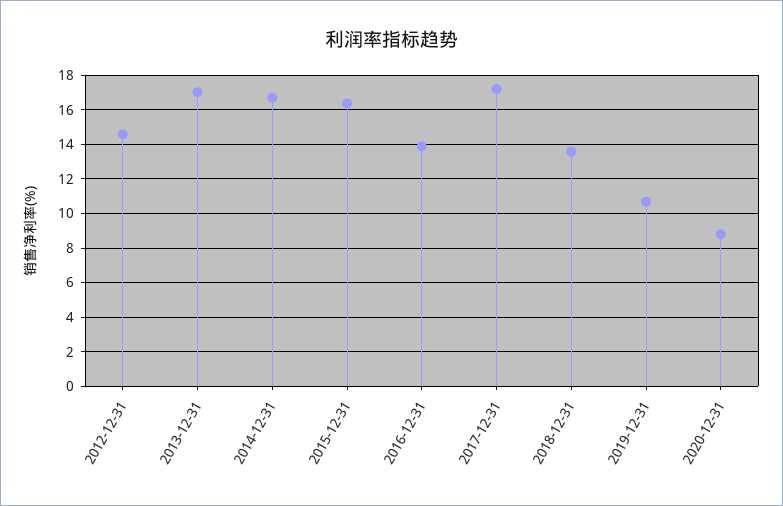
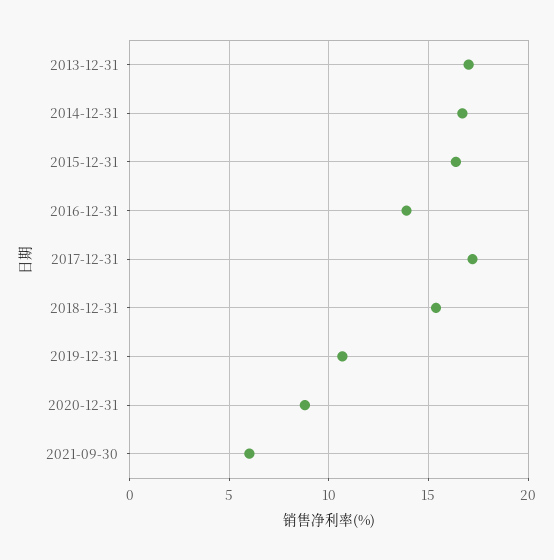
2012-12-31: 14.5 -> none
2018-12-31: 13.5 -> 15.5
2021-09-30: none -> 6

